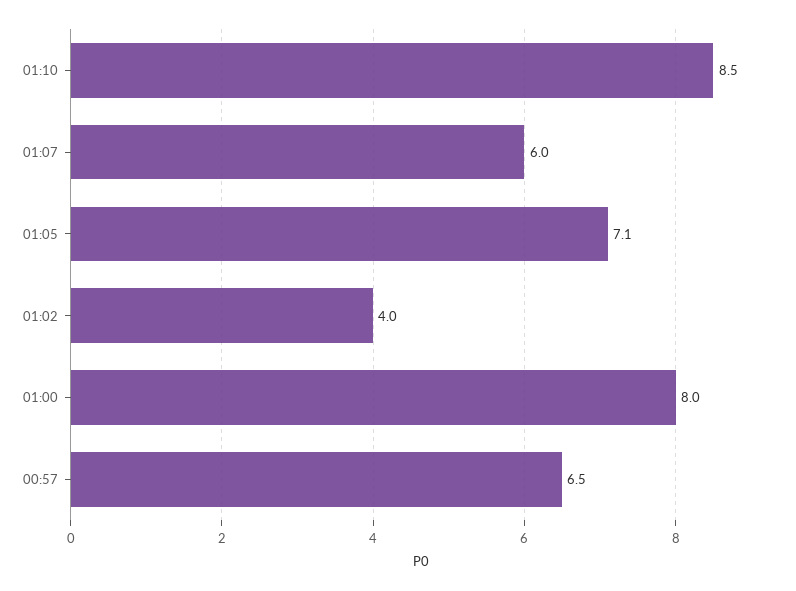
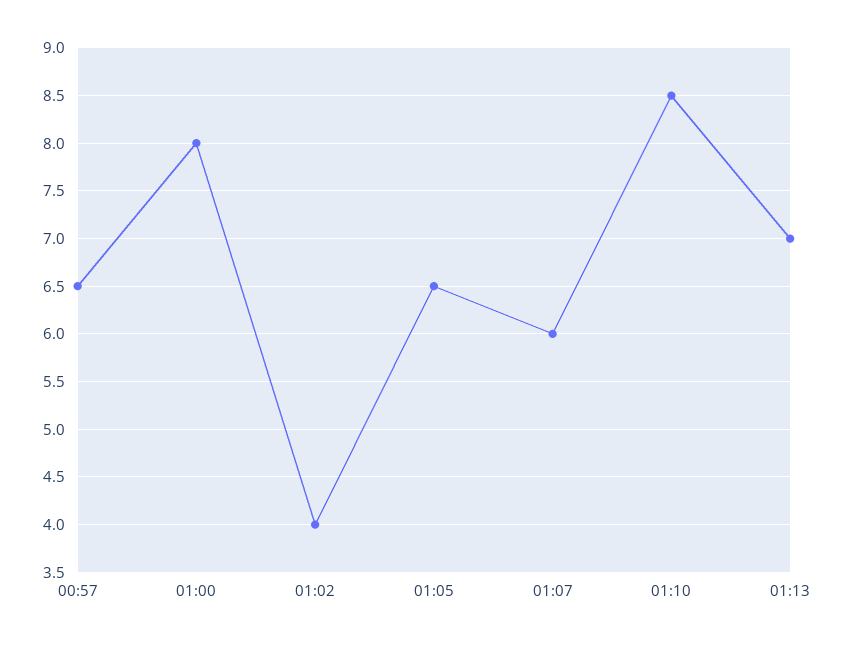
01:05: 7.1 -> 6.5
01:13: none -> 7

